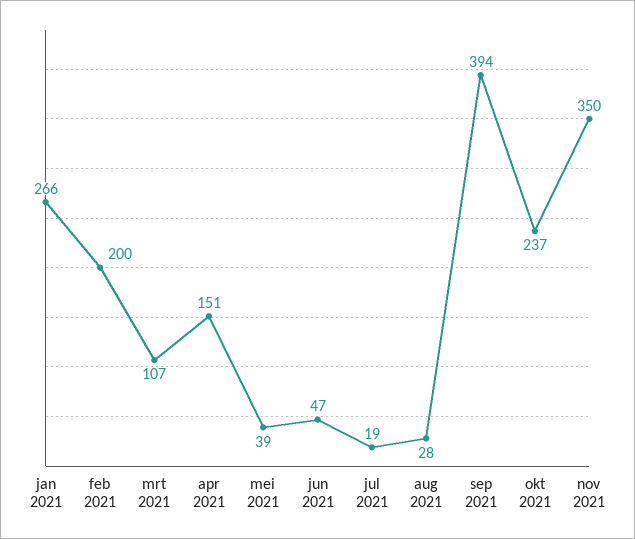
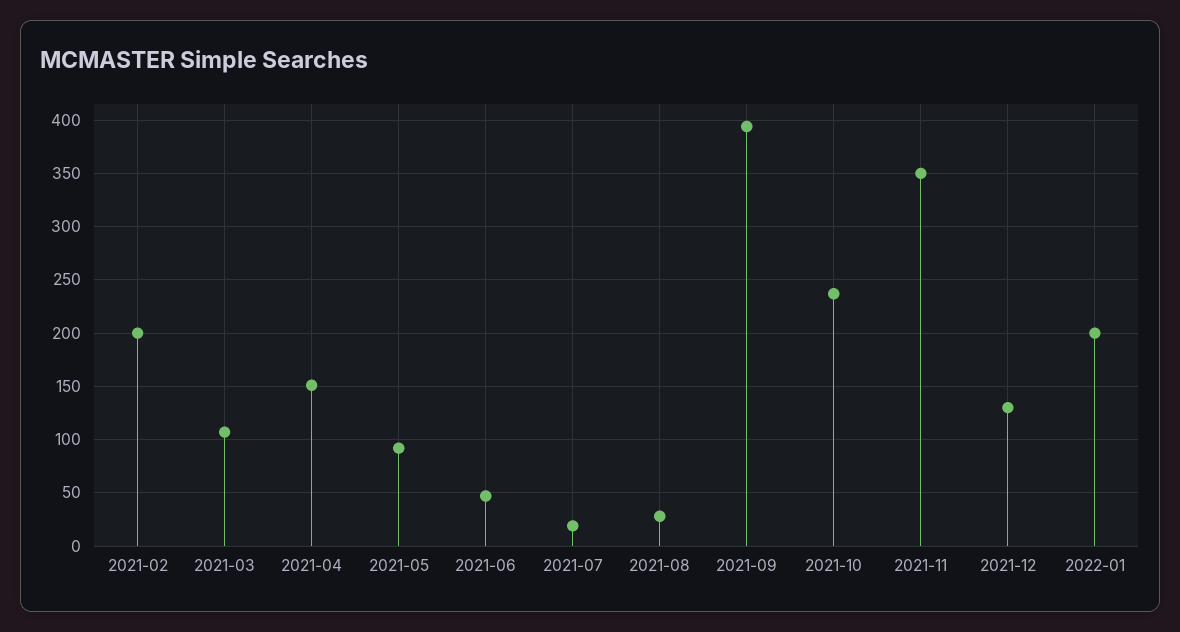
jan 2021: 266 -> none
mei 2021: 39 -> 90
2021-12: none -> 130
2022-01: none -> 200

